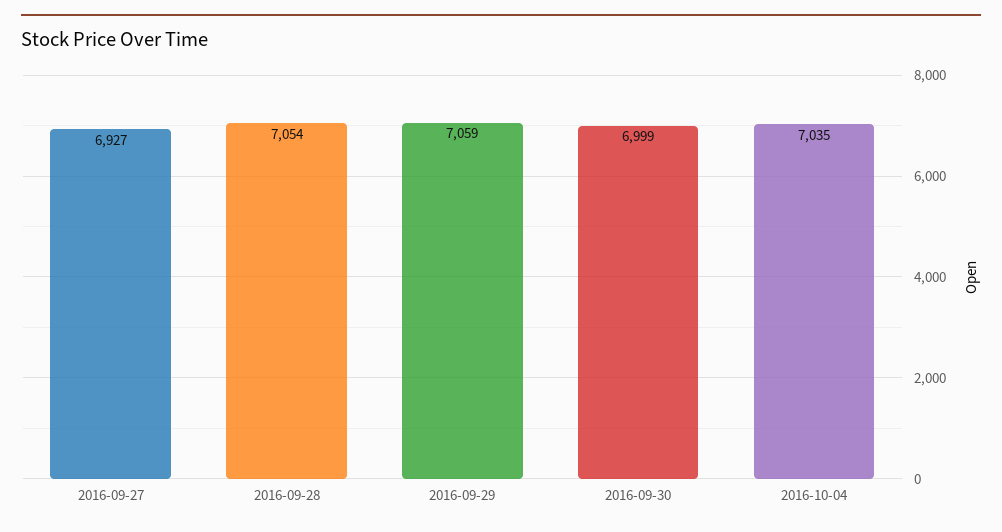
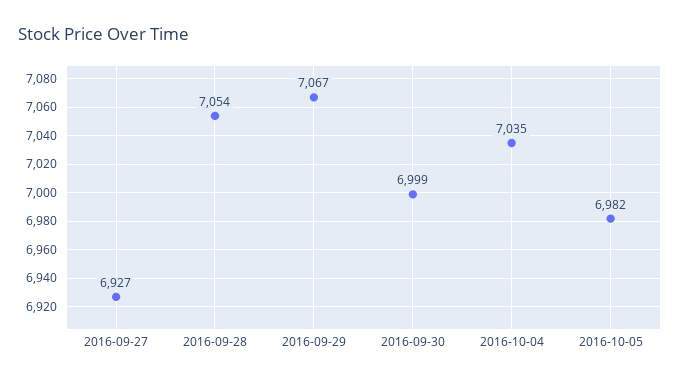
2016-09-29: 7059 -> 7067
2016-10-05: none -> 6982

